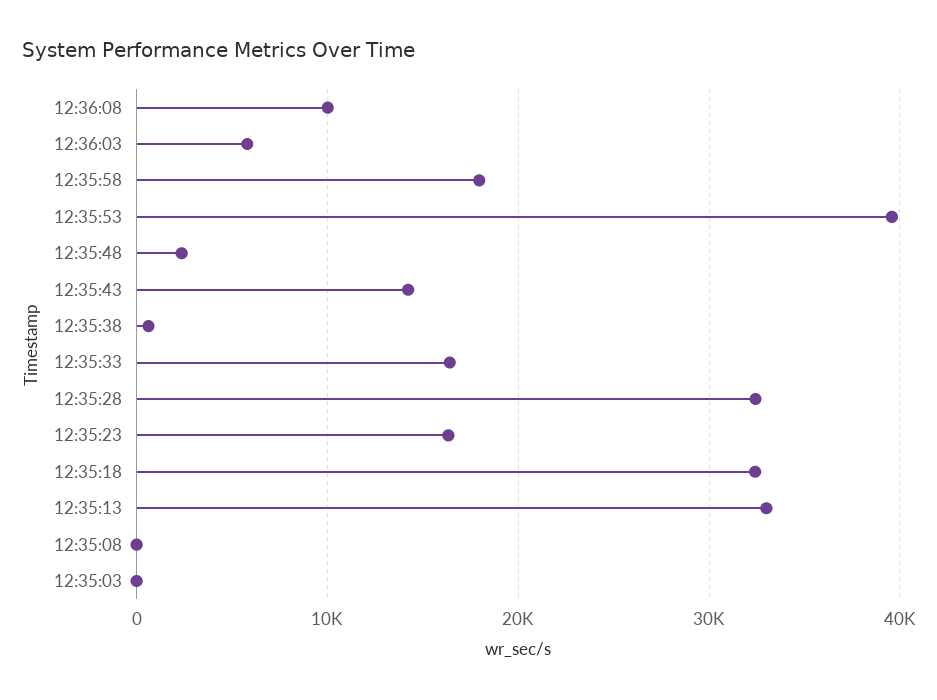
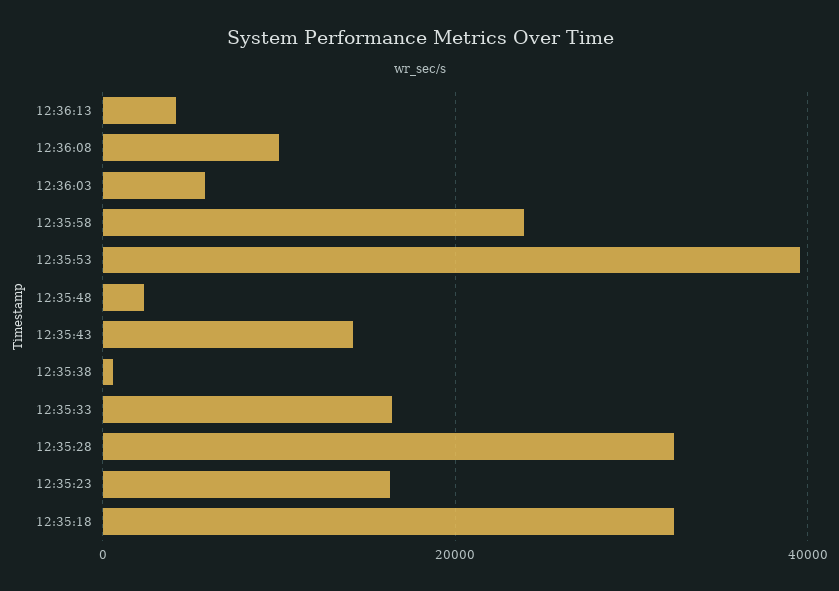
12:35:58: 18000 -> 24000
12:35:13: 33000 -> none
12:35:08: 0 -> none
12:35:03: 0 -> none
12:36:13: none -> 4000

